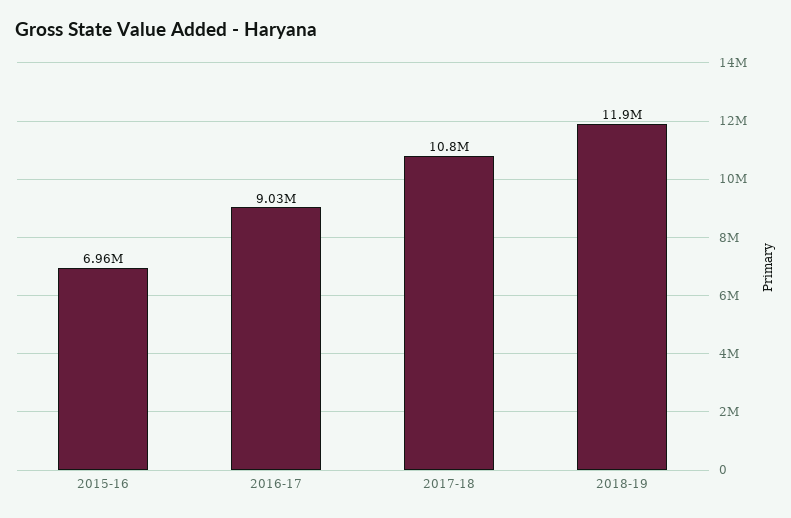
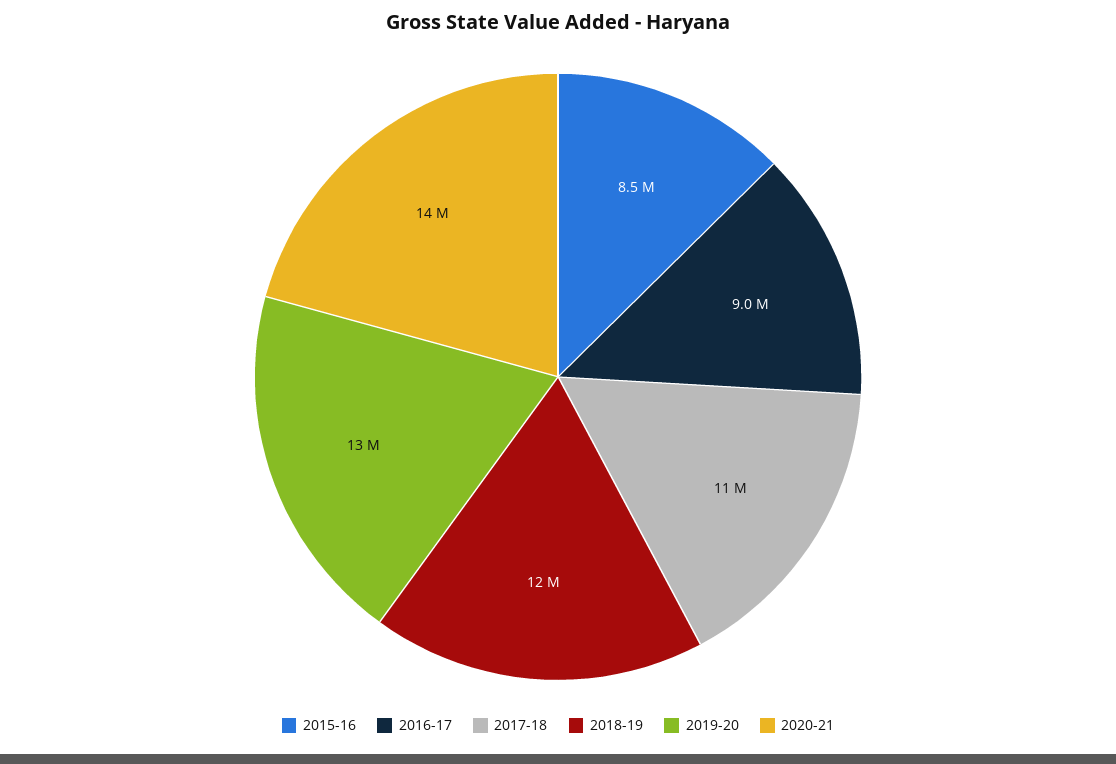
2015-16: 6960000 -> 8500000
2019-20: none -> 13000000
2020-21: none -> 14000000

